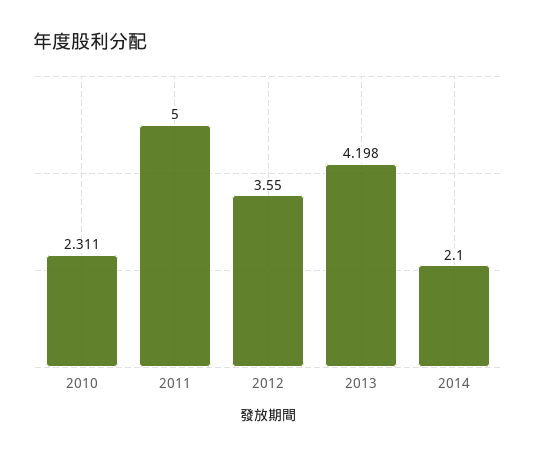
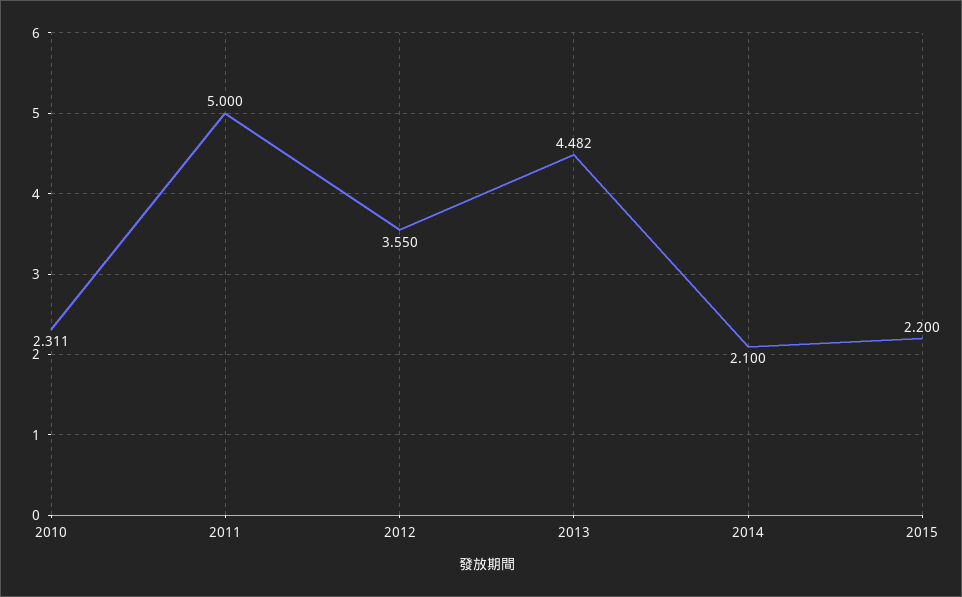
2013: 4.198 -> 4.482
2015: none -> 2.2

